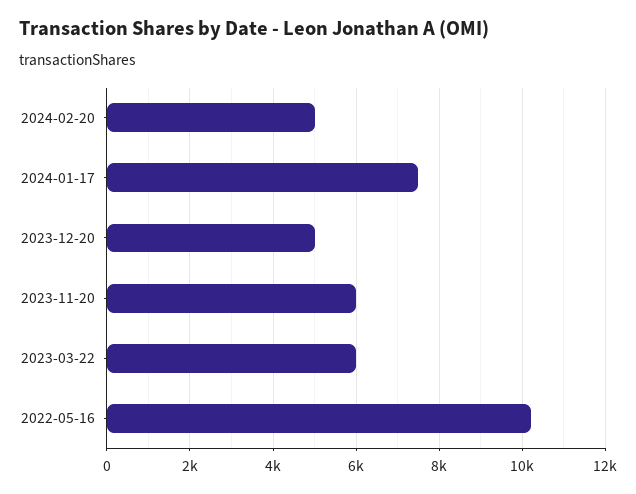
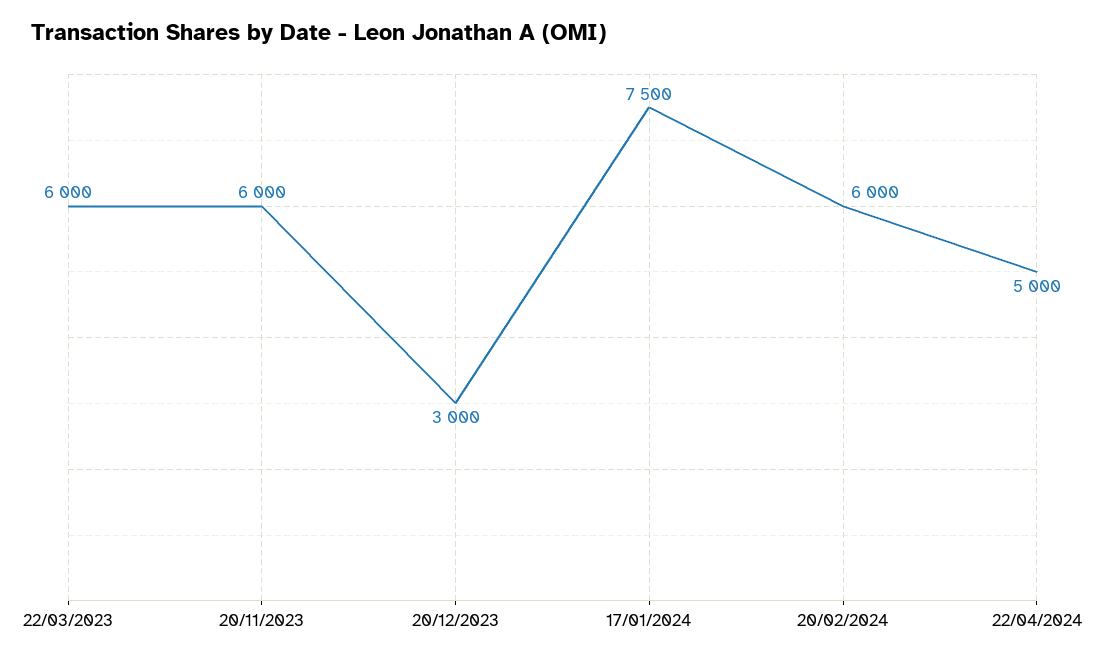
2024-02-20: 5000 -> 6000
2023-12-20: 5000 -> 3000
2022-05-16: 10200 -> none
22/04/2024: none -> 5000

